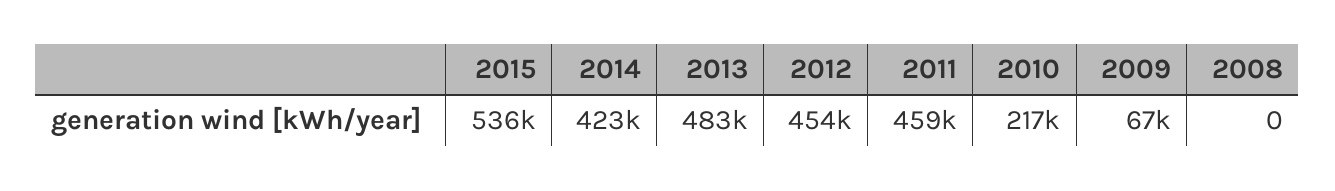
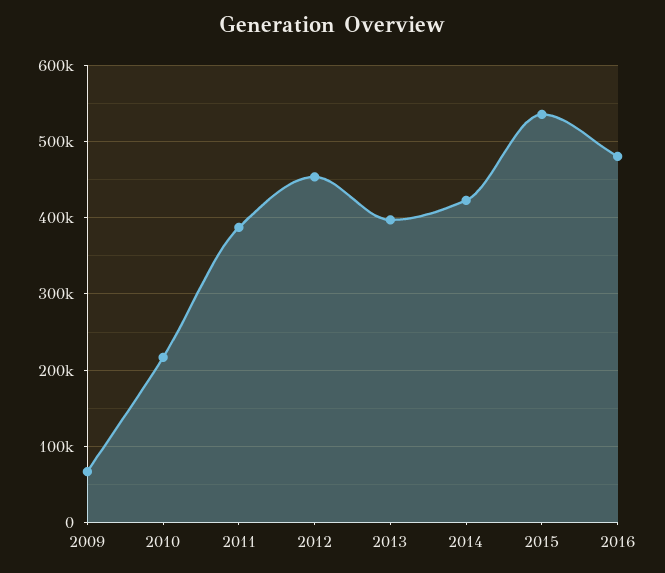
2013: 483000 -> 400000
2011: 459000 -> 390000
2008: 0 -> none
2016: none -> 480000

